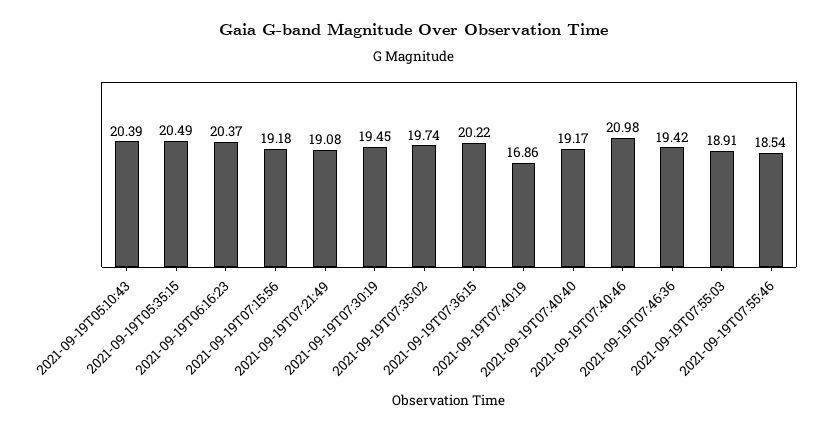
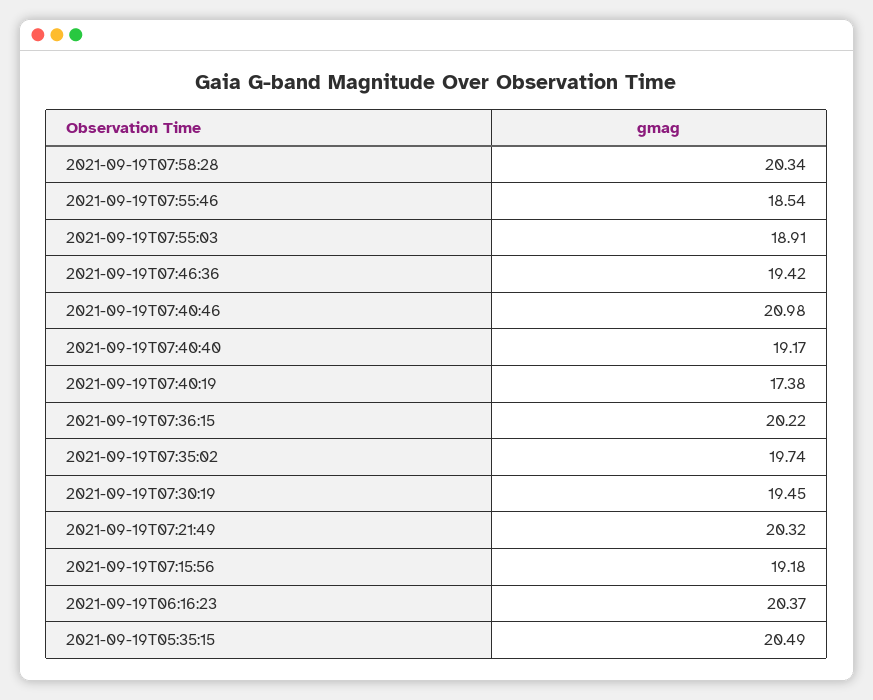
2021-09-19T05:10:43: 20.39 -> none
2021-09-19T07:21:49: 19.08 -> 20.32
2021-09-19T07:40:19: 16.86 -> 17.38
2021-09-19T07:58:28: none -> 20.34

